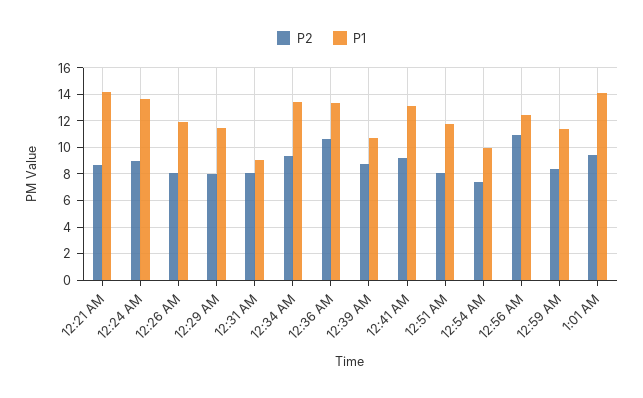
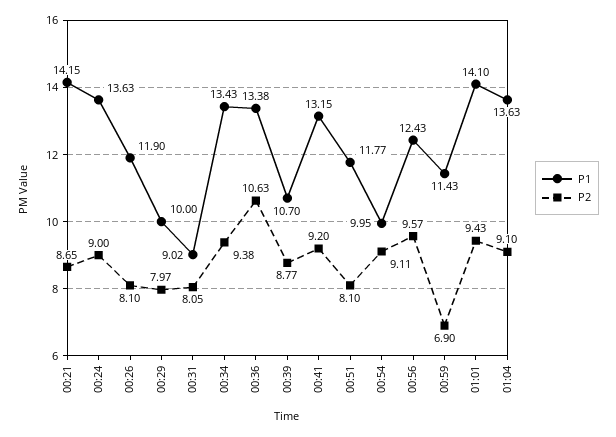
P1, 12:29 AM: 11.5 -> 10
P2, 12:54 AM: 7.5 -> 9.11
P2, 12:56 AM: 11 -> 9.57
P2, 12:59 AM: 8.5 -> 6.9
P1, 01:04: none -> 13.63
P2, 01:04: none -> 9.1

